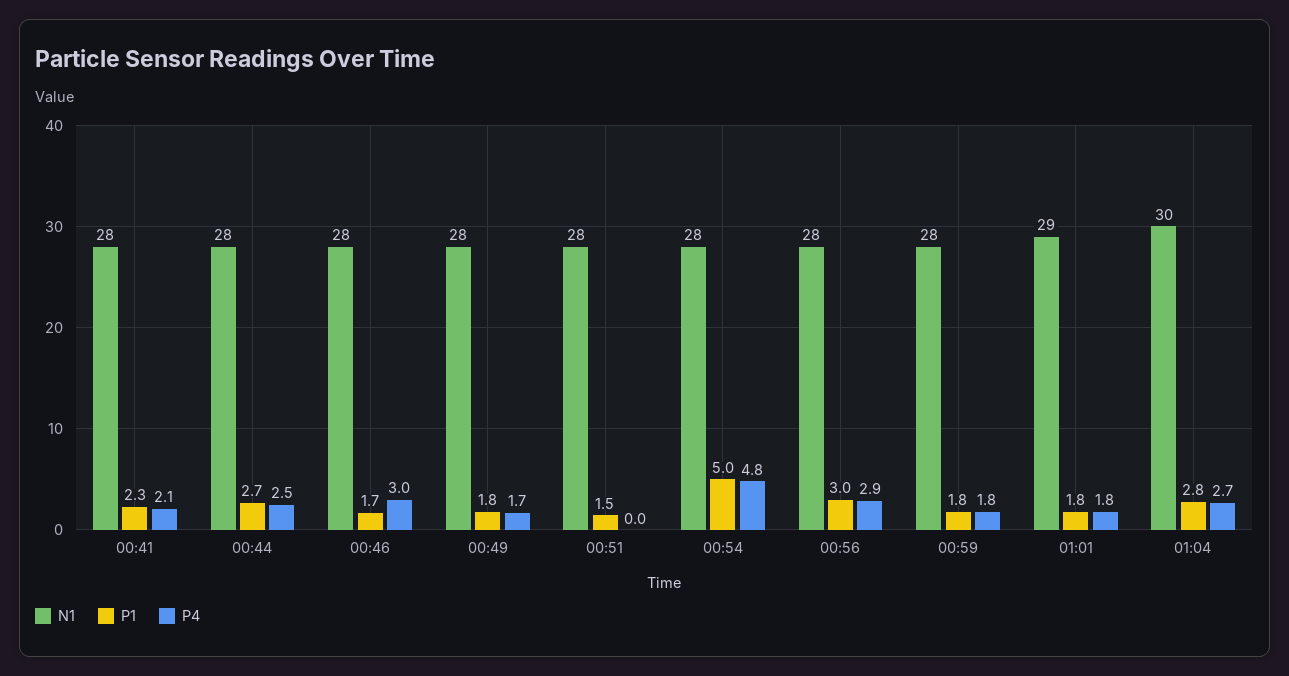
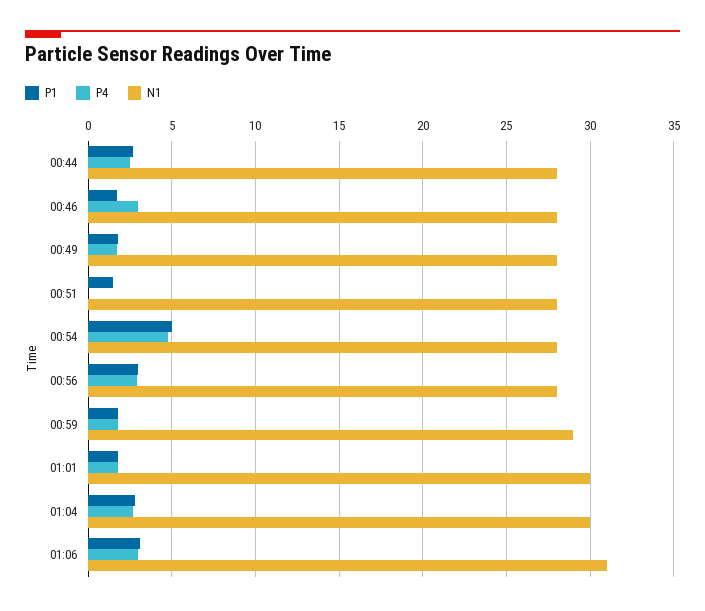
N1, 00:41: 28 -> none
P1, 00:41: 2.3 -> none
P4, 00:41: 2.1 -> none
N1, 00:59: 28 -> 29
N1, 01:01: 29 -> 30
P1, 01:06: none -> 3
P4, 01:06: none -> 3
N1, 01:06: none -> 31

